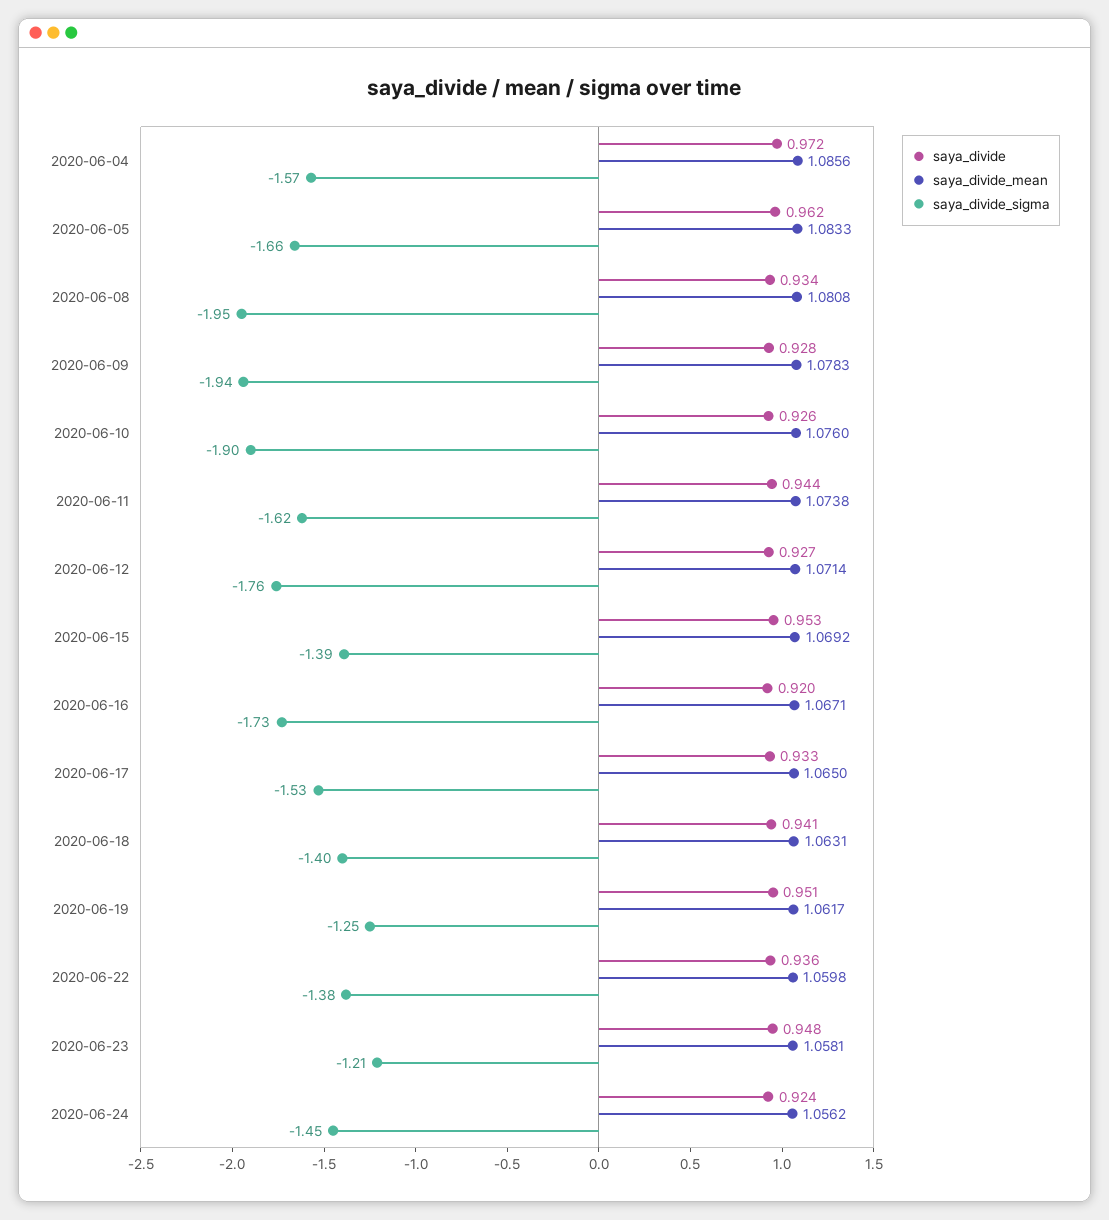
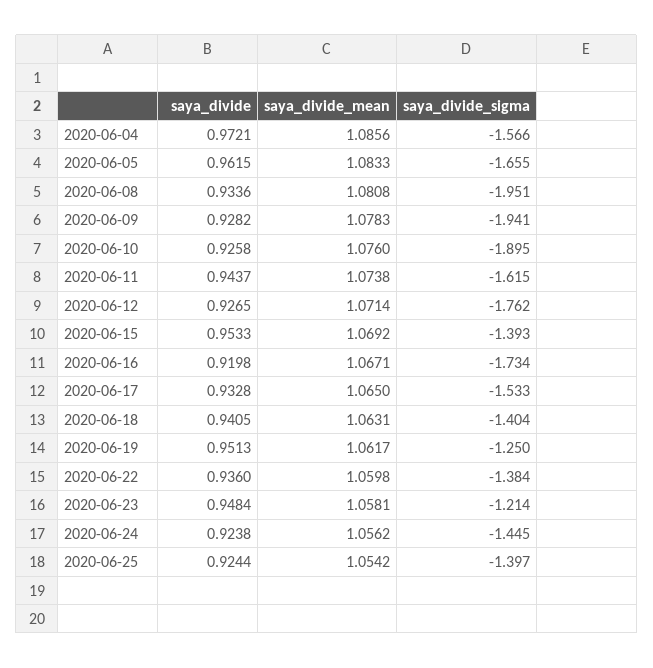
saya_divide, 2020-06-25: none -> 0.9244
saya_divide_mean, 2020-06-25: none -> 1.0542
saya_divide_sigma, 2020-06-25: none -> -1.397

